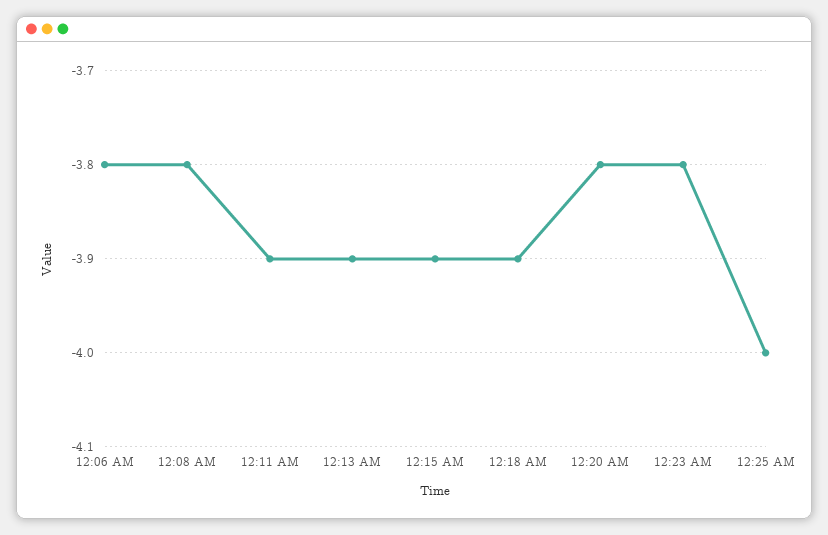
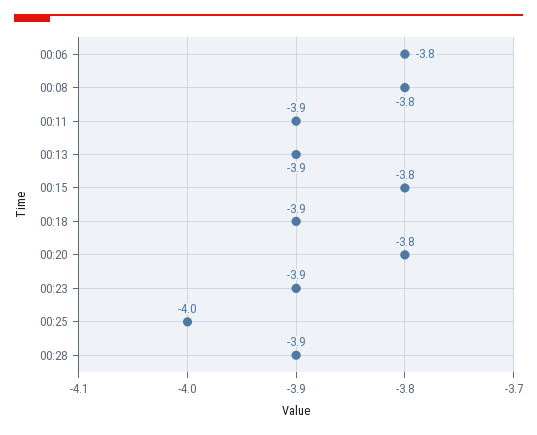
12:15 AM: -3.9 -> -3.8
12:23 AM: -3.8 -> -3.9
00:28: none -> -3.9

